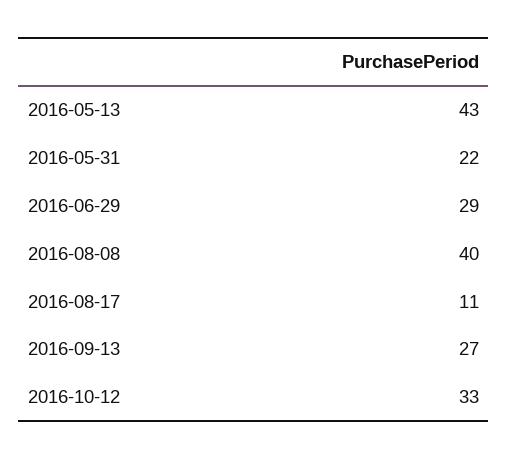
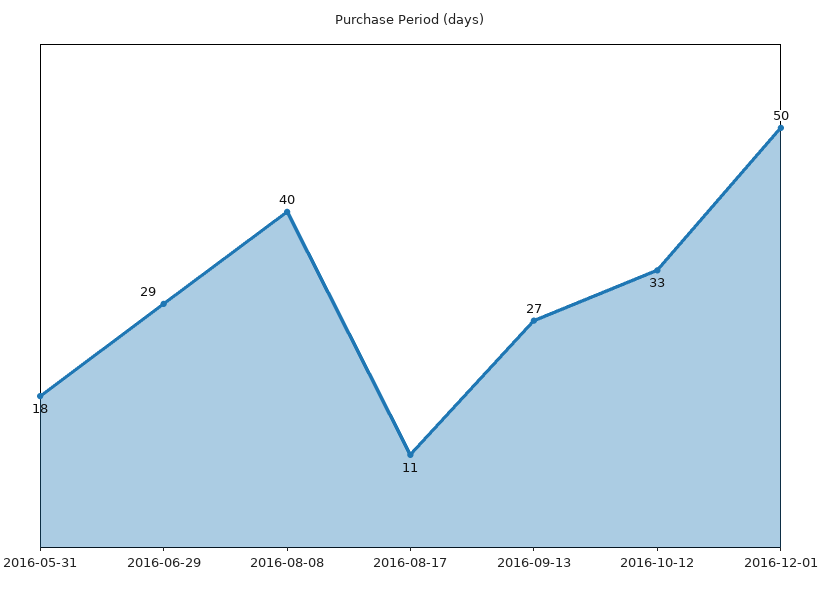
2016-05-13: 43 -> none
2016-05-31: 22 -> 18
2016-12-01: none -> 50

